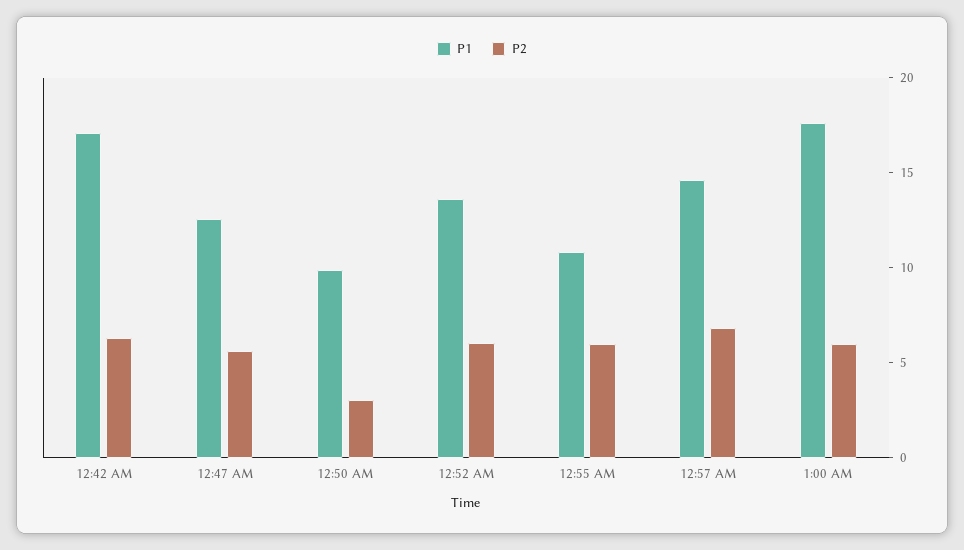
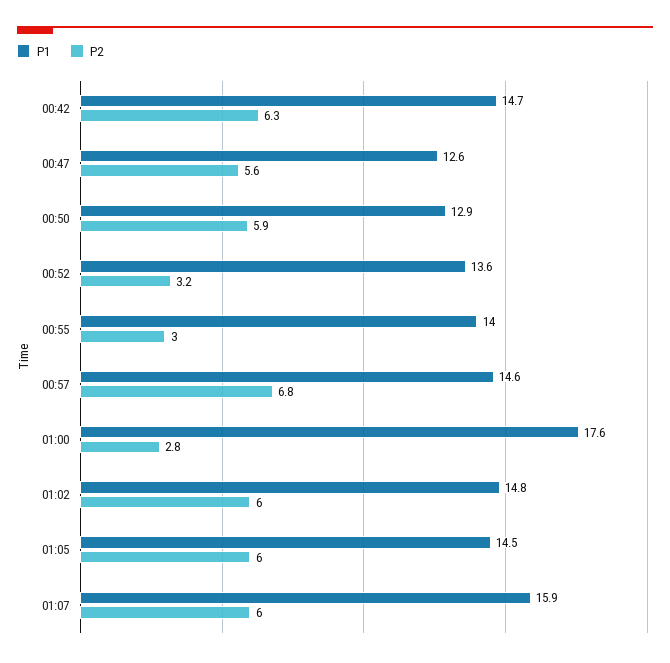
P1, 12:42 AM: 17 -> 14.7
P1, 12:50 AM: 10 -> 12.9
P2, 12:50 AM: 3 -> 5.9
P2, 12:52 AM: 6 -> 3.2
P1, 12:55 AM: 11 -> 14
P2, 12:55 AM: 6 -> 3
P2, 1:00 AM: 6 -> 2.8
P1, 01:02: none -> 14.8
P2, 01:02: none -> 6
P1, 01:05: none -> 14.5
P2, 01:05: none -> 6
P1, 01:07: none -> 15.9
P2, 01:07: none -> 6

